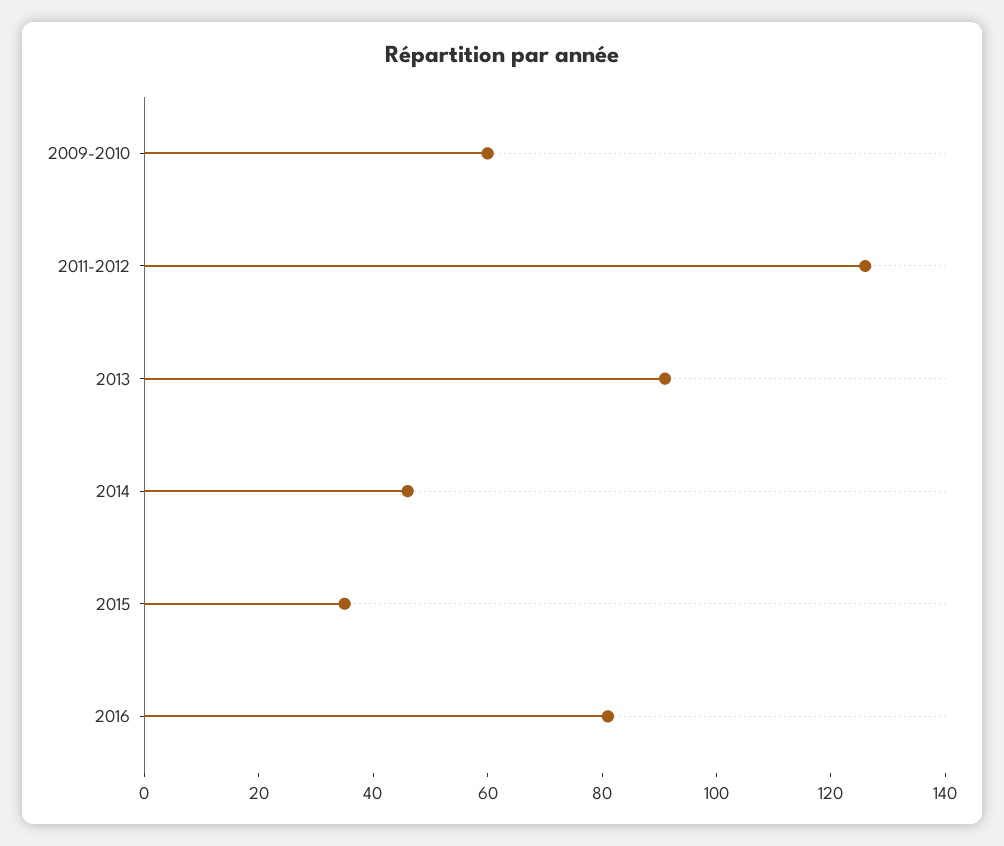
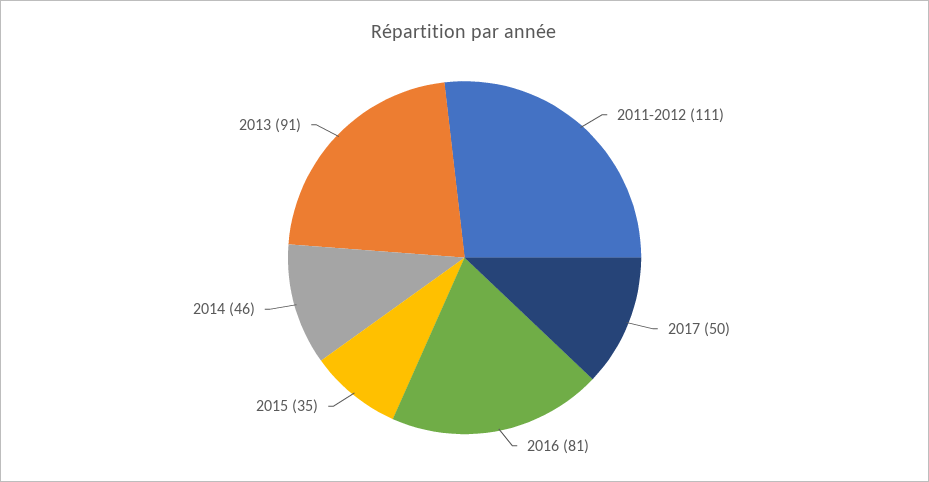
2009-2010: 60 -> none
2011-2012: 125 -> 111
2017: none -> 50

